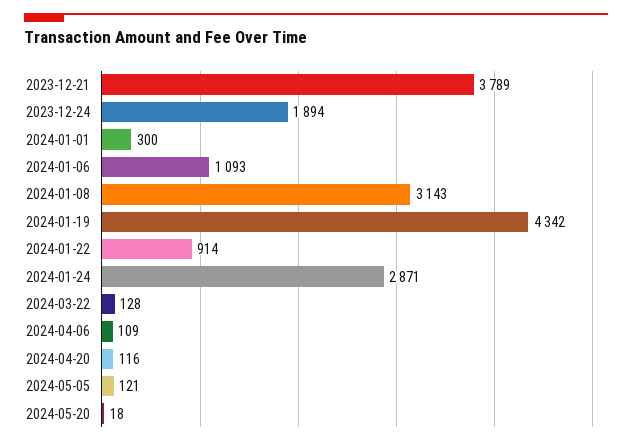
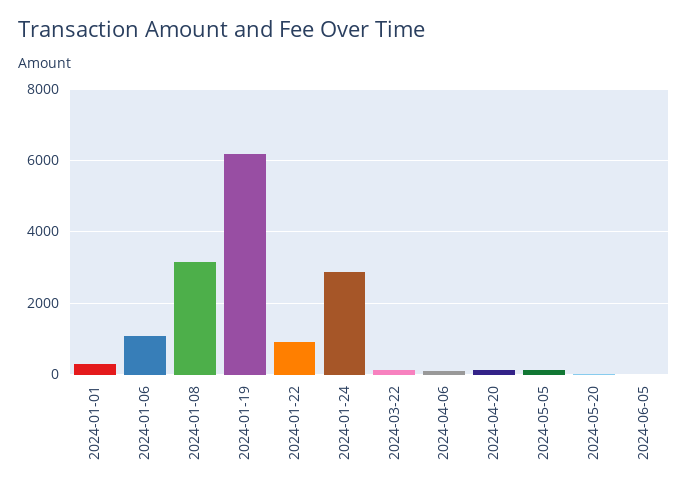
2023-12-21: 3789 -> none
2023-12-24: 1894 -> none
2024-01-19: 4342 -> 6200
2024-06-05: none -> 0

